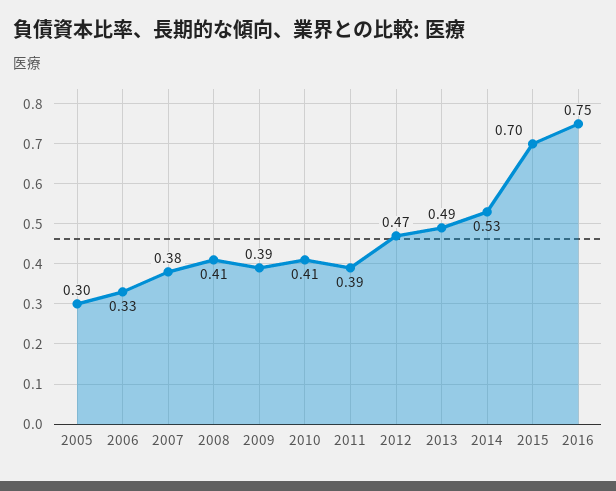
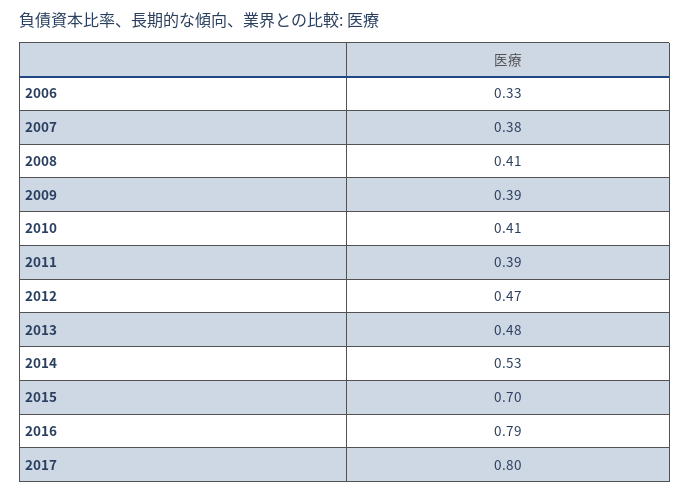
2005: 0.3 -> none
2013: 0.49 -> 0.48
2016: 0.75 -> 0.79
2017: none -> 0.8

